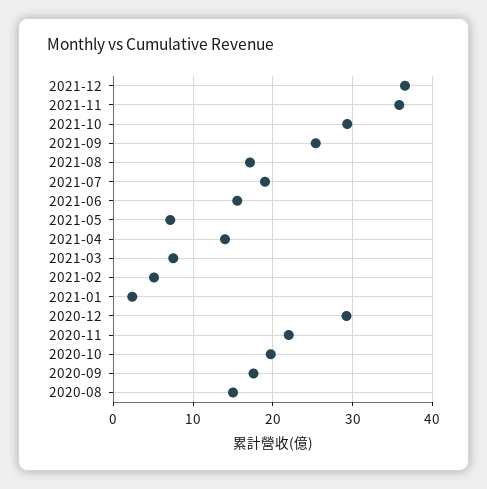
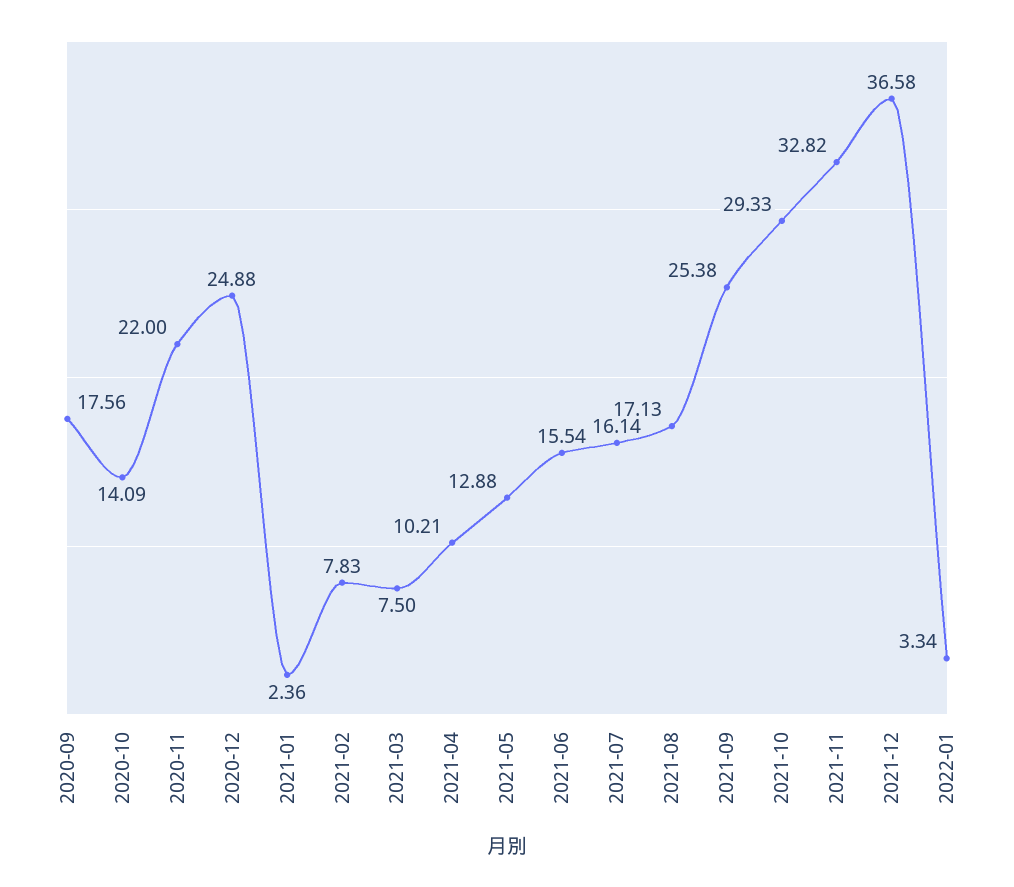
2021-11: 36 -> 32.82
2021-07: 19 -> 16.14
2021-05: 7 -> 12.88
2021-04: 14 -> 10.21
2021-02: 5 -> 7.83
2020-12: 29 -> 24.88
2020-10: 20 -> 14.09
2020-08: 15 -> none
2022-01: none -> 3.34

